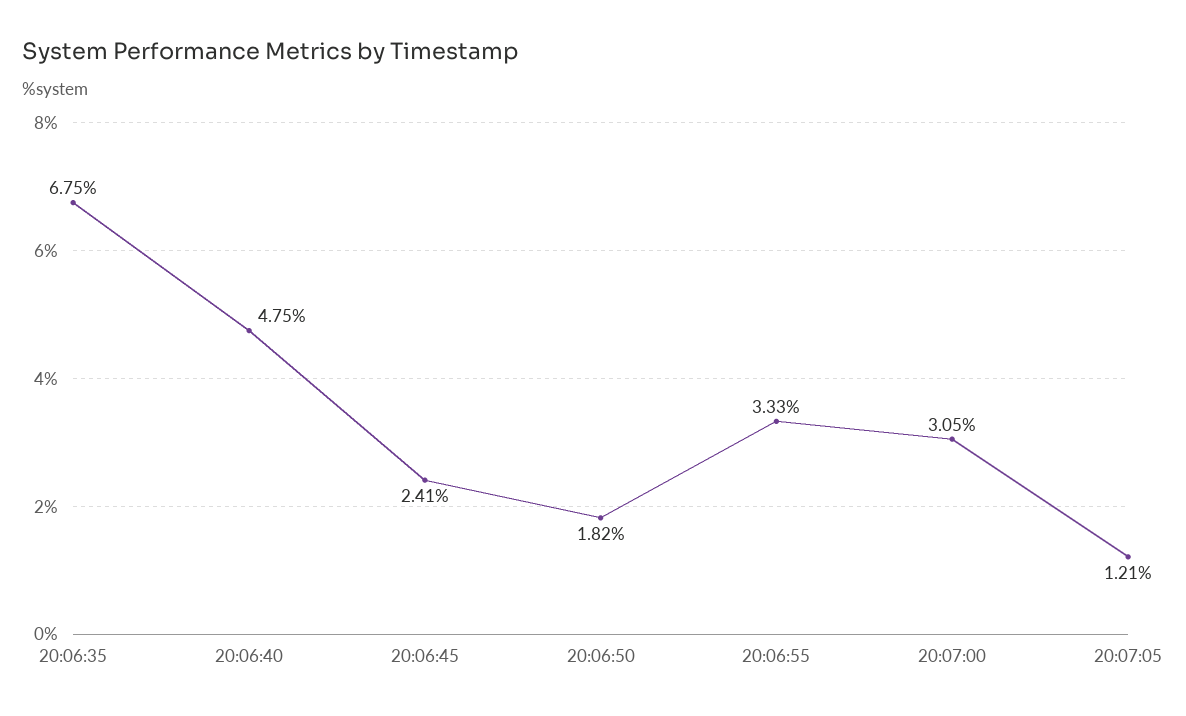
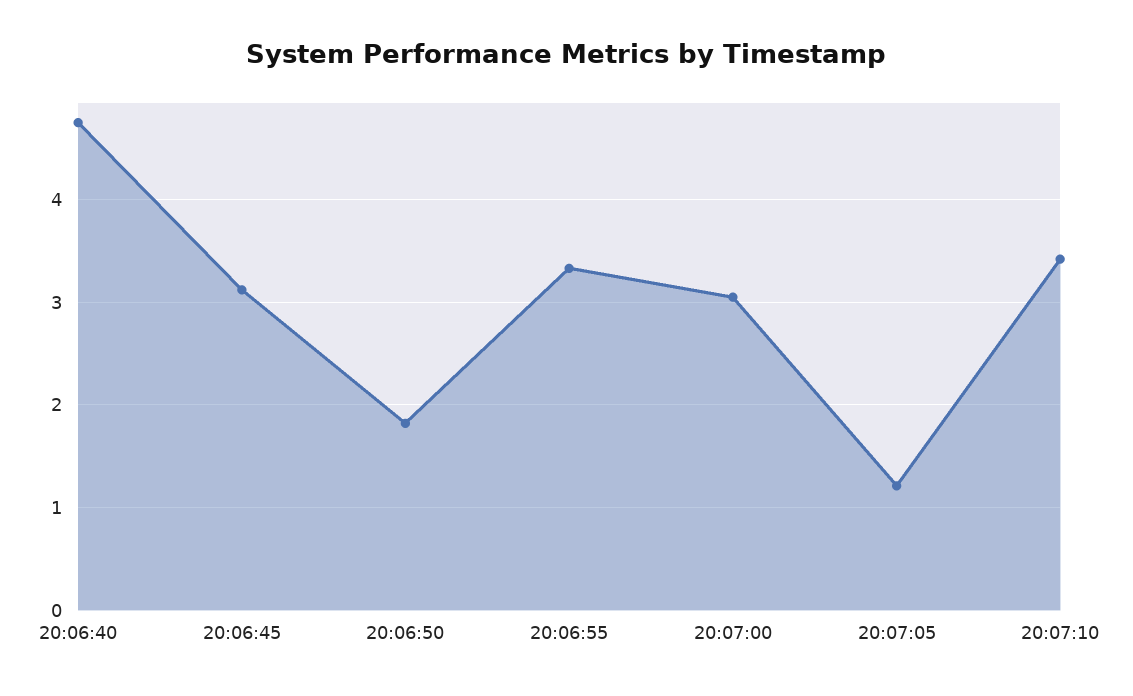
20:06:35: 6.75 -> none
20:06:45: 2.41 -> 3.1
20:07:10: none -> 3.4

